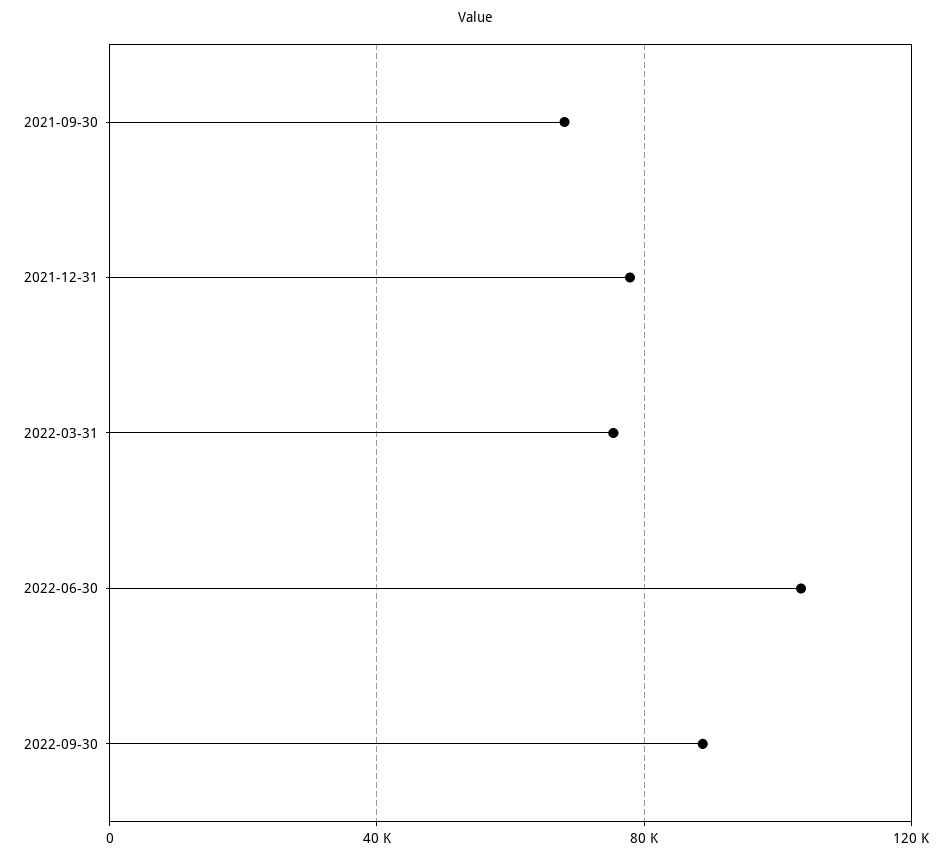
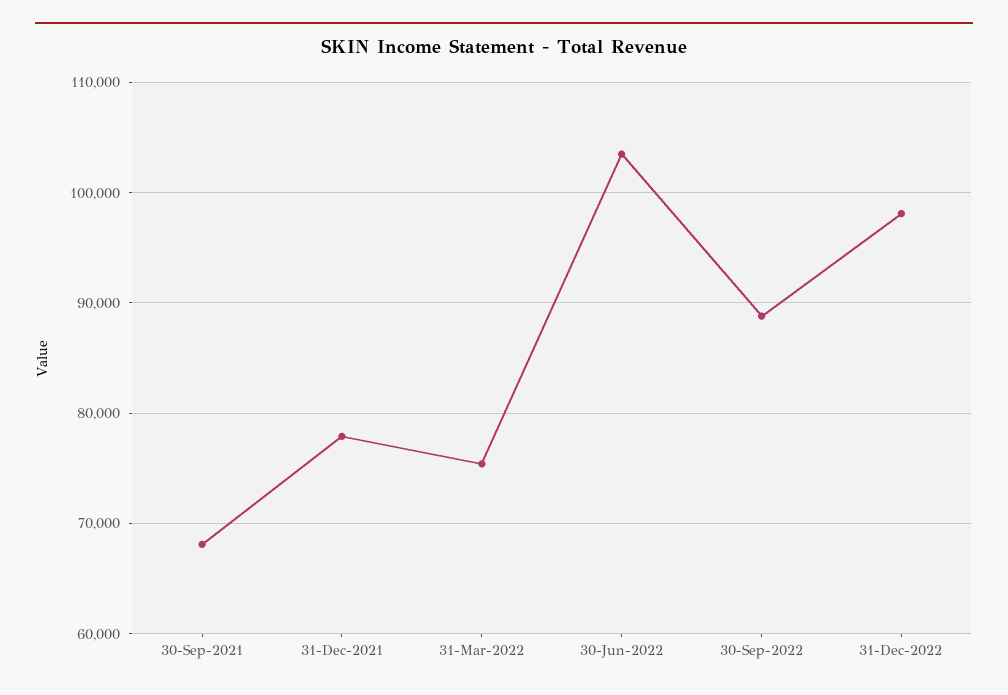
31-Dec-2022: none -> 98000

